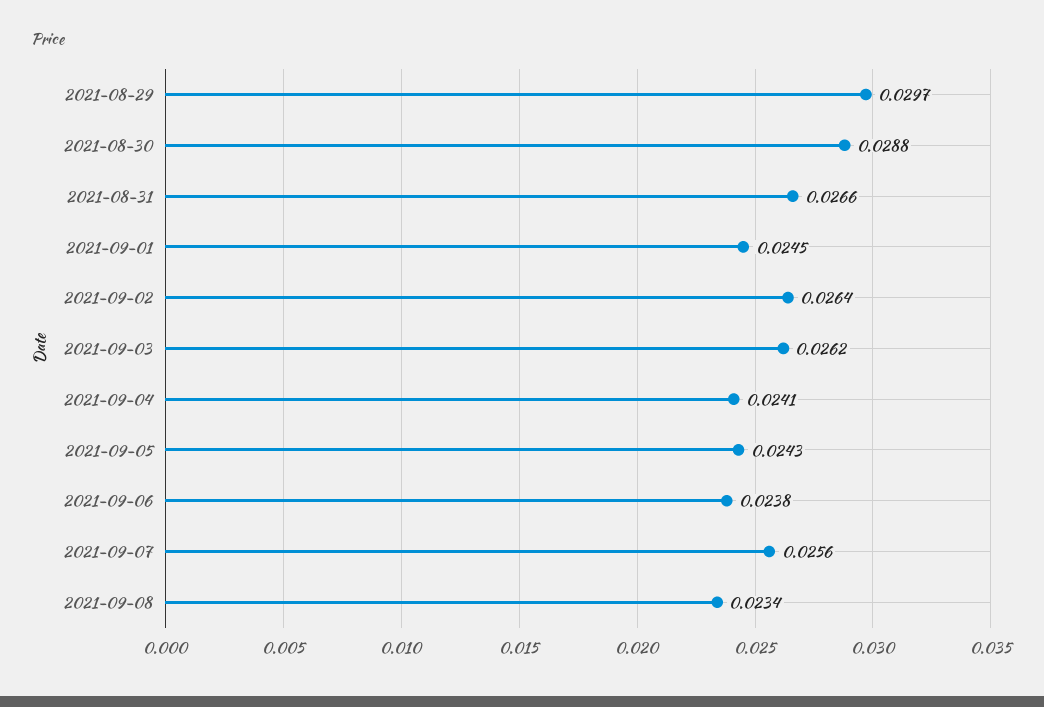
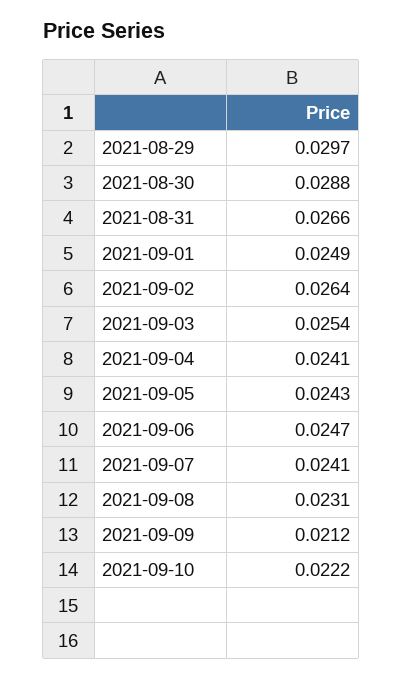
2021-09-01: 0.0245 -> 0.0249
2021-09-03: 0.0262 -> 0.0254
2021-09-06: 0.0238 -> 0.0247
2021-09-07: 0.0256 -> 0.0241
2021-09-08: 0.0234 -> 0.0231
2021-09-09: none -> 0.0212
2021-09-10: none -> 0.0222

